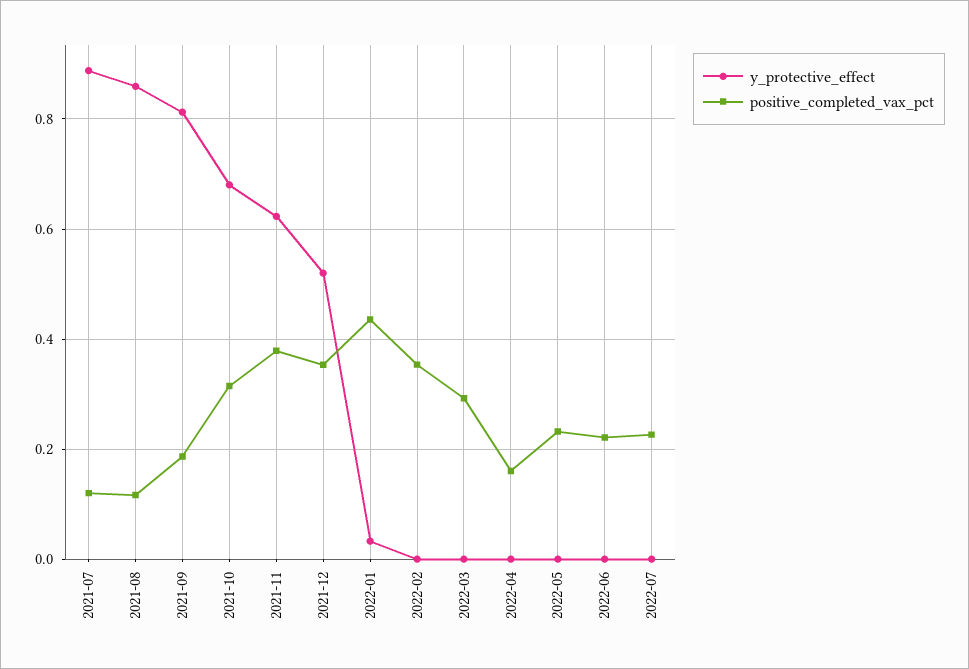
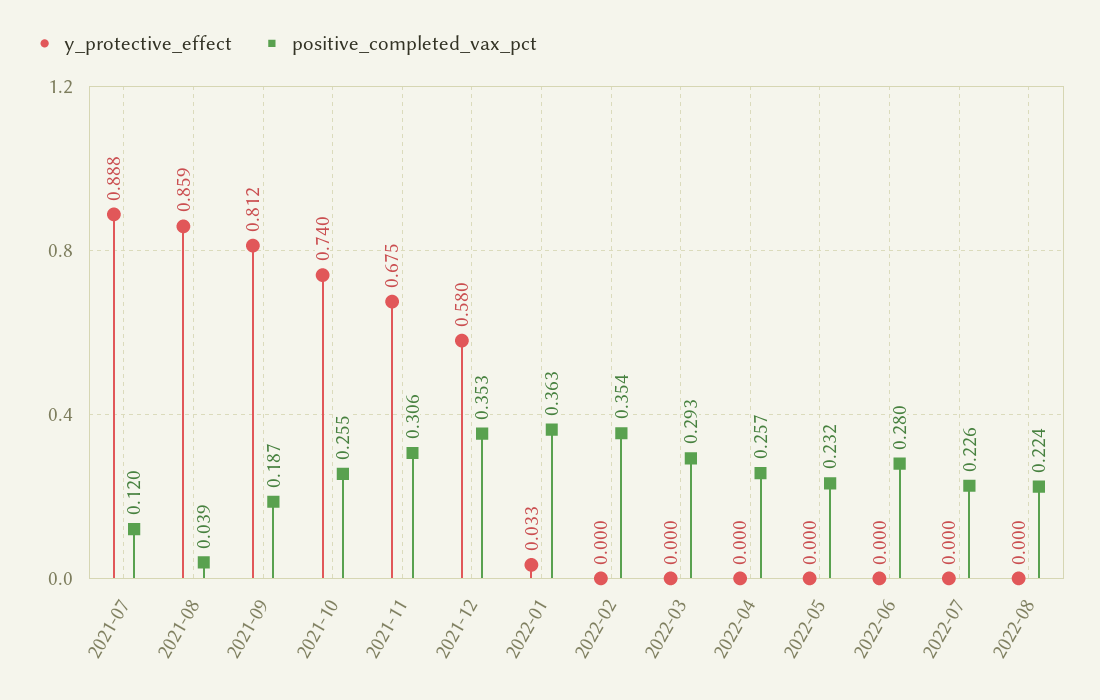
positive_completed_vax_pct, 2021-08: 0.12 -> 0.039
y_protective_effect, 2021-10: 0.68 -> 0.74
positive_completed_vax_pct, 2021-10: 0.32 -> 0.255
y_protective_effect, 2021-11: 0.62 -> 0.675
positive_completed_vax_pct, 2021-11: 0.38 -> 0.306
y_protective_effect, 2021-12: 0.52 -> 0.58
positive_completed_vax_pct, 2022-01: 0.44 -> 0.363
positive_completed_vax_pct, 2022-04: 0.16 -> 0.257
positive_completed_vax_pct, 2022-06: 0.22 -> 0.28
y_protective_effect, 2022-08: none -> 0
positive_completed_vax_pct, 2022-08: none -> 0.224

